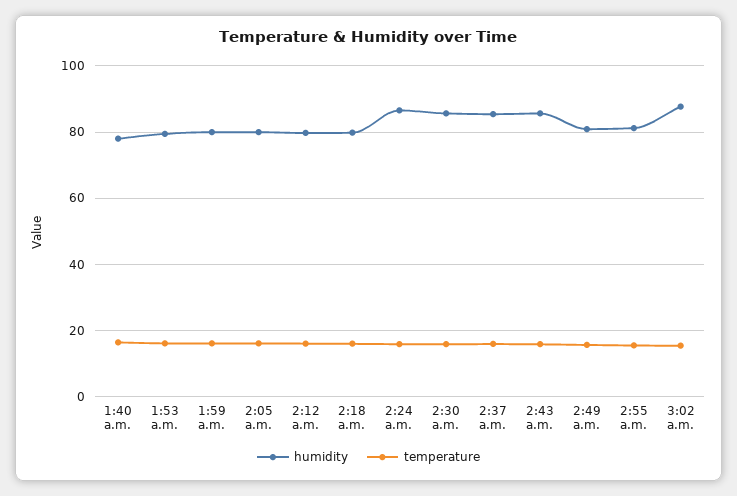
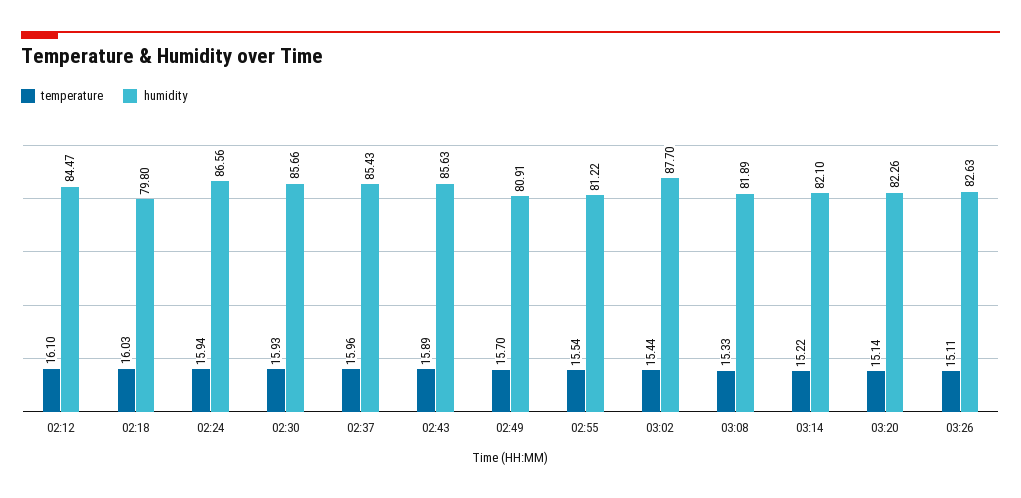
humidity, 1:40 a.m.: 78 -> none
temperature, 1:40 a.m.: 16 -> none
humidity, 1:53 a.m.: 80 -> none
temperature, 1:53 a.m.: 16 -> none
humidity, 1:59 a.m.: 80 -> none
temperature, 1:59 a.m.: 16 -> none
humidity, 2:05 a.m.: 80 -> none
temperature, 2:05 a.m.: 16 -> none
humidity, 2:12 a.m.: 80 -> 84.47
temperature, 03:08: none -> 15.33
humidity, 03:08: none -> 81.89
temperature, 03:14: none -> 15.22
humidity, 03:14: none -> 82.1
temperature, 03:20: none -> 15.14
humidity, 03:20: none -> 82.26
temperature, 03:26: none -> 15.11
humidity, 03:26: none -> 82.63

